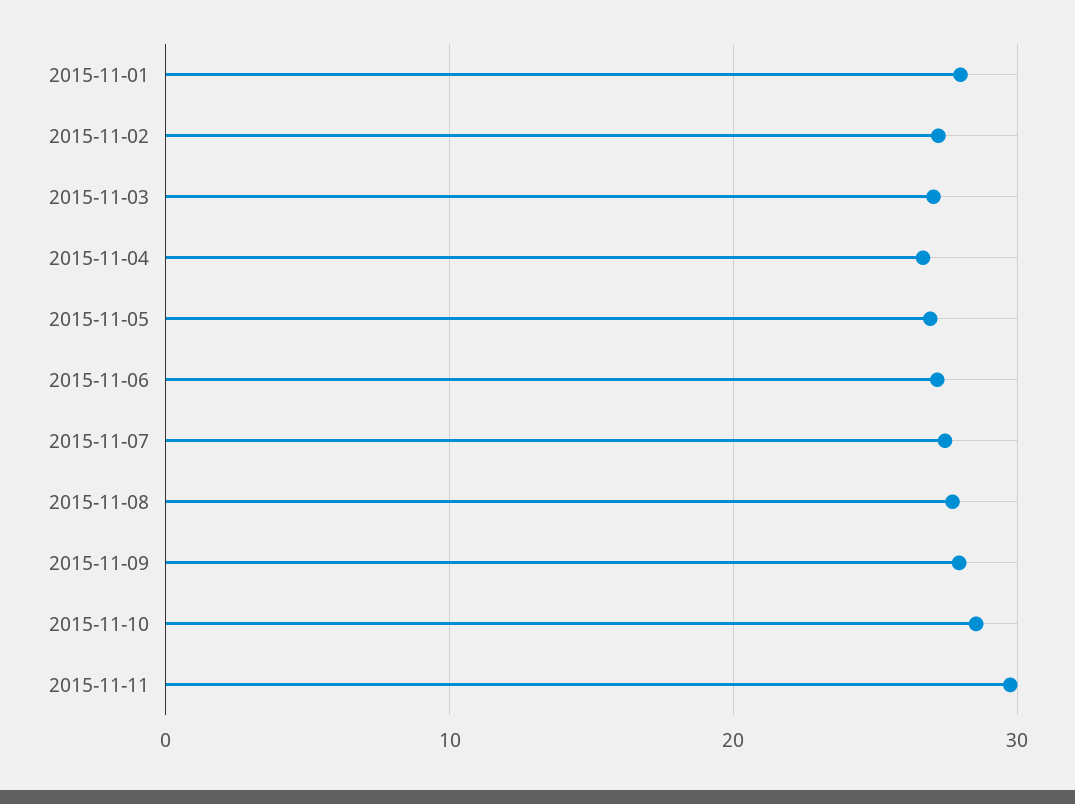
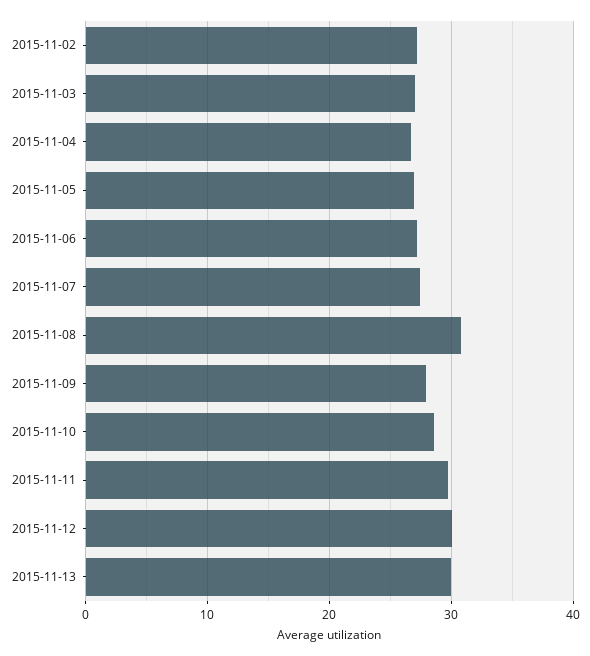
2015-11-01: 28 -> none
2015-11-08: 28 -> 31
2015-11-12: none -> 30
2015-11-13: none -> 30

